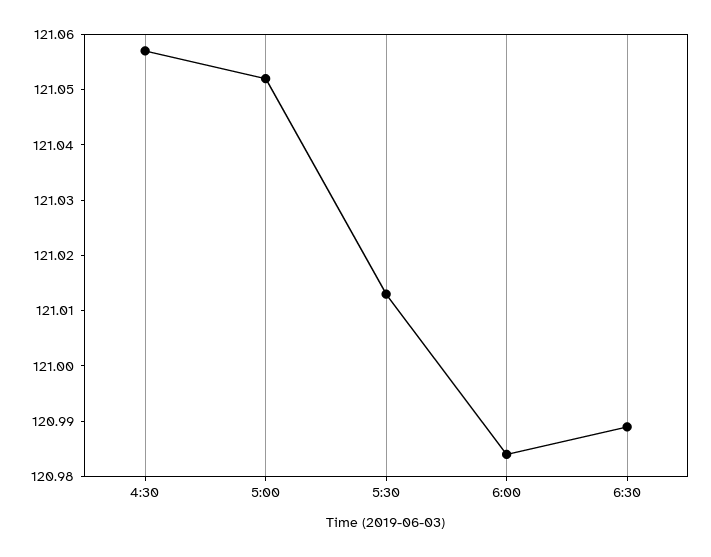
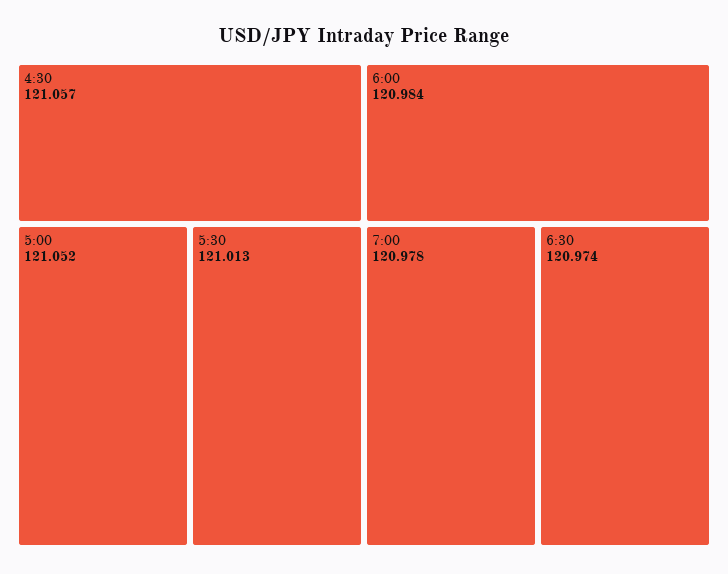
6:30: 120.99 -> 120.974
7:00: none -> 120.978

